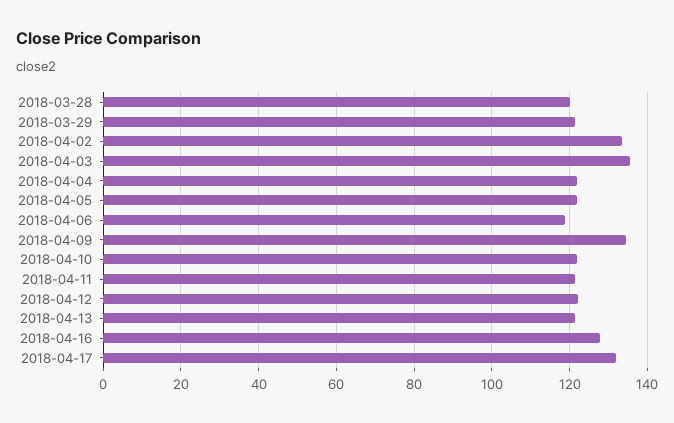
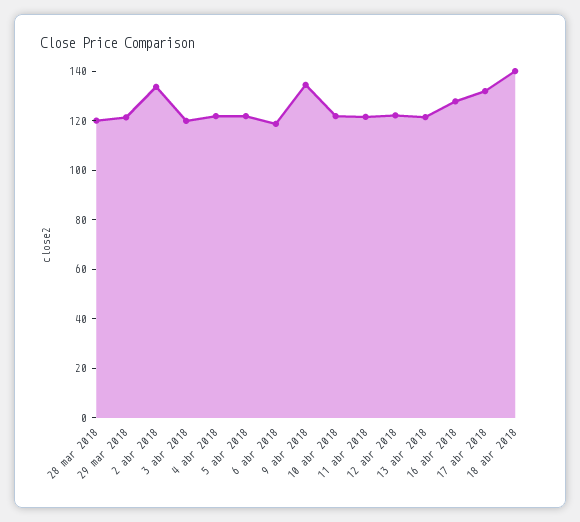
2018-04-03: 136 -> 120
18 abr 2018: none -> 140

